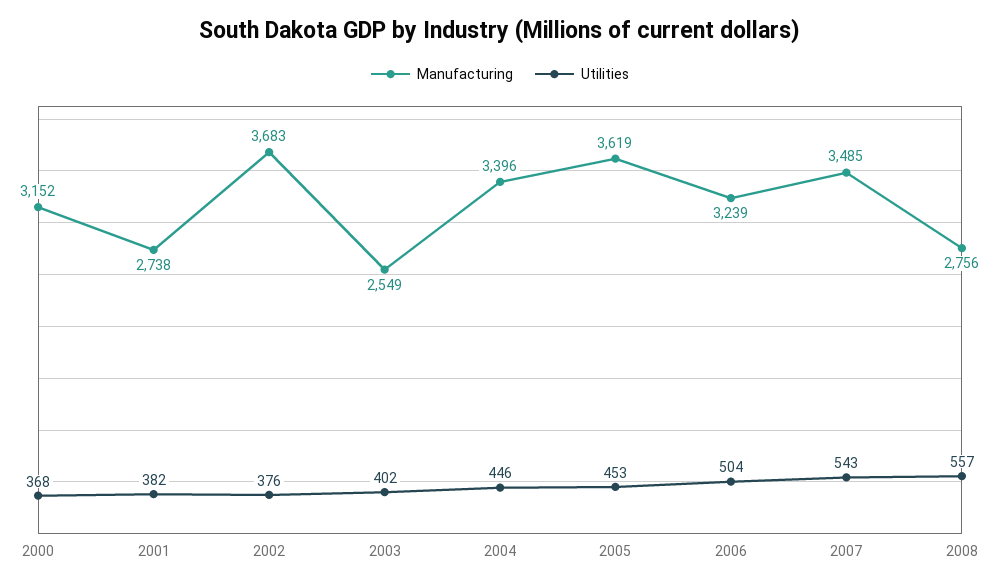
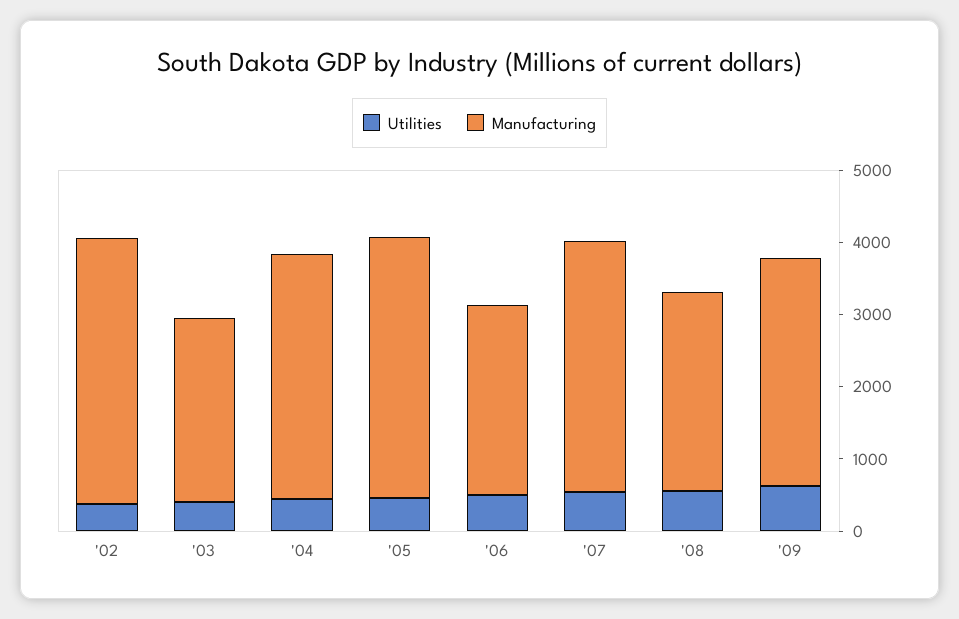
Manufacturing, 2000: 3152 -> none
Utilities, 2000: 368 -> none
Manufacturing, 2001: 2738 -> none
Utilities, 2001: 382 -> none
Manufacturing, 2006: 3239 -> 2600
Utilities, '09: none -> 600
Manufacturing, '09: none -> 3200

